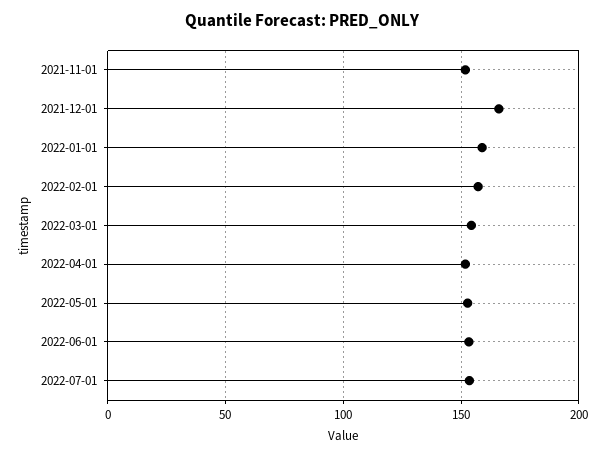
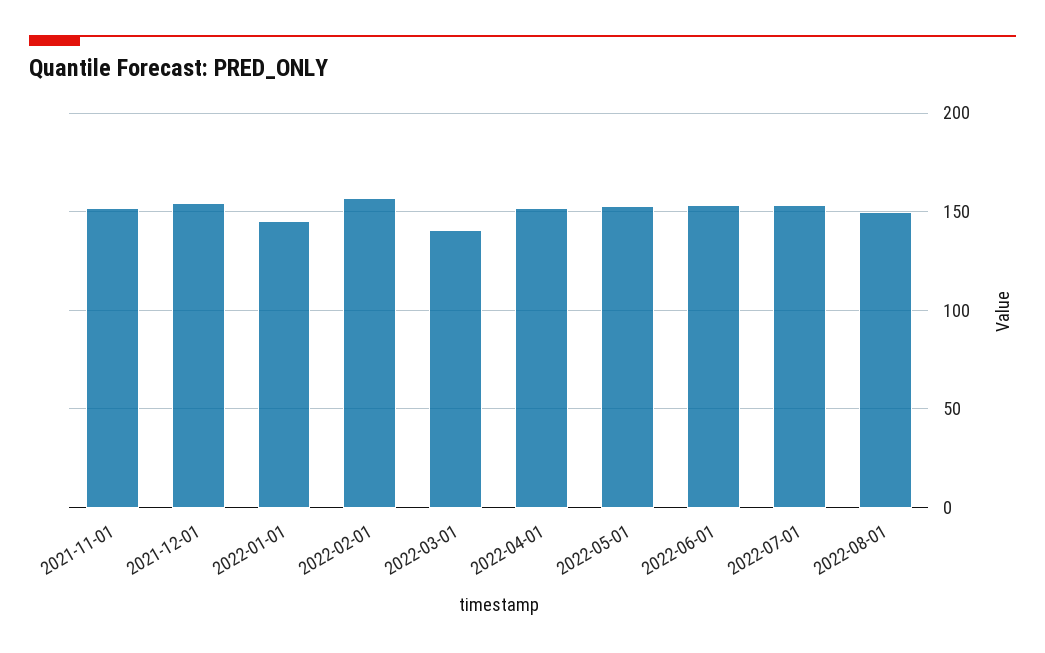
2021-12-01: 165 -> 155
2022-01-01: 160 -> 145
2022-03-01: 155 -> 140
2022-08-01: none -> 150

